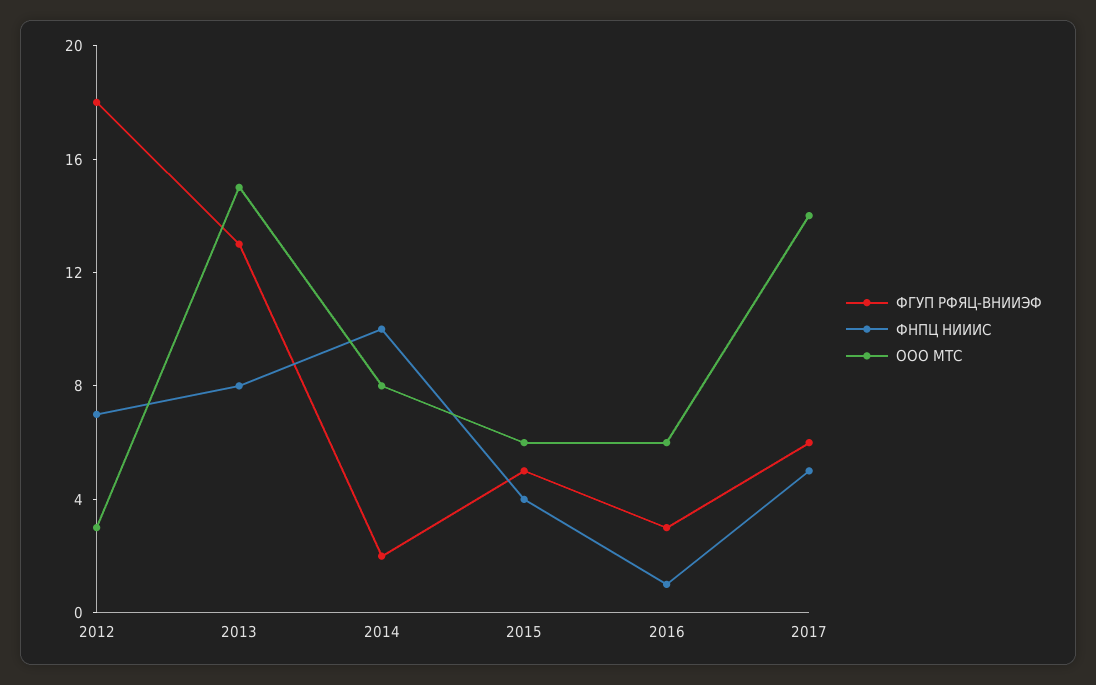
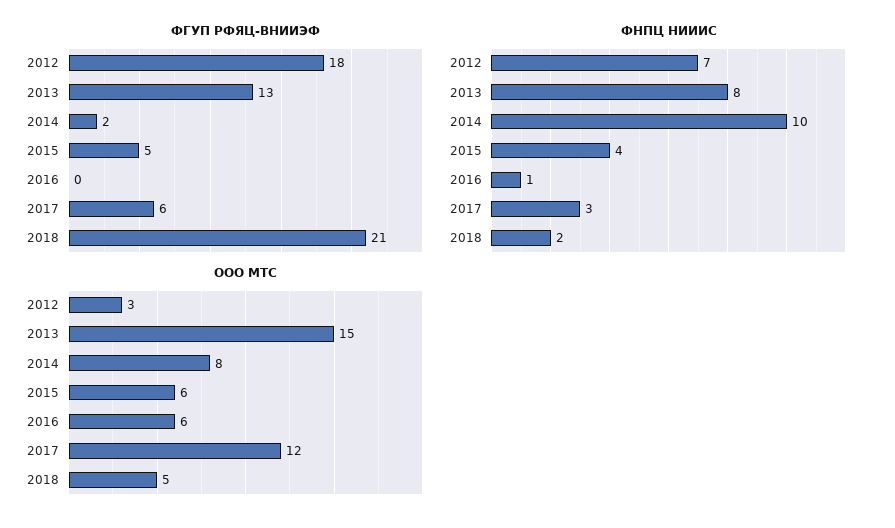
ФГУП РФЯЦ-ВНИИЭФ, 2016: 3 -> 0
ФНПЦ НИИИС, 2017: 5 -> 3
ООО МТС, 2017: 14 -> 12
ФГУП РФЯЦ-ВНИИЭФ, 2018: none -> 21
ФНПЦ НИИИС, 2018: none -> 2
ООО МТС, 2018: none -> 5

